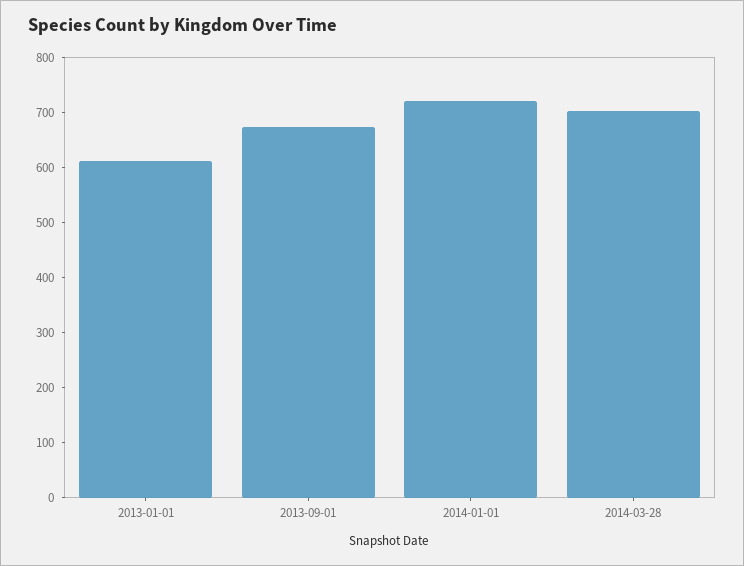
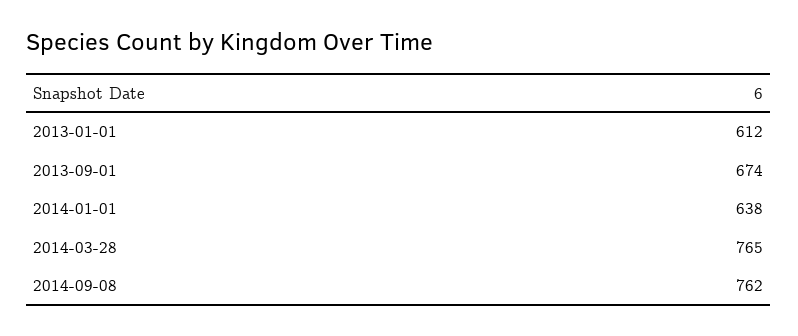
2014-01-01: 720 -> 638
2014-03-28: 700 -> 765
2014-09-08: none -> 762

